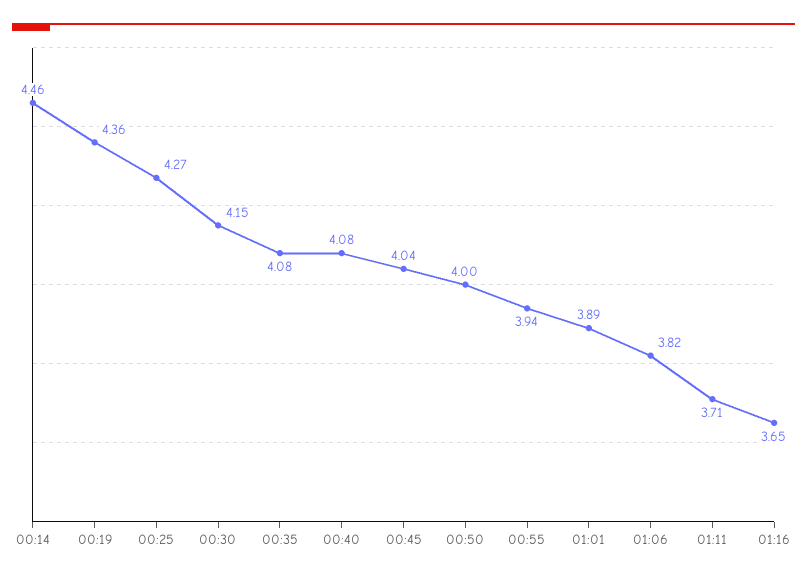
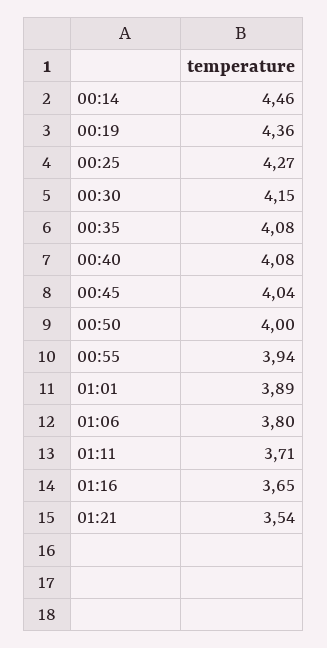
01:06: 3.82 -> 3.8
01:21: none -> 3.54

